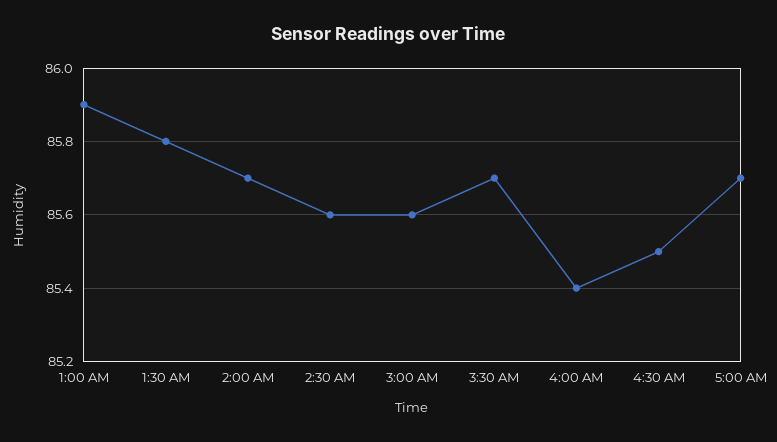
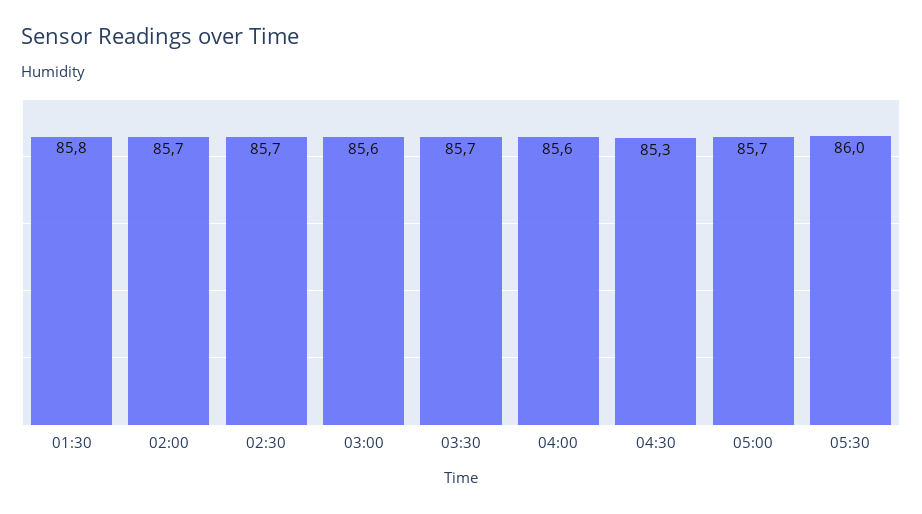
1:00 AM: 85.9 -> none
2:30 AM: 85.6 -> 85.7
4:00 AM: 85.4 -> 85.6
4:30 AM: 85.5 -> 85.3
05:30: none -> 86

